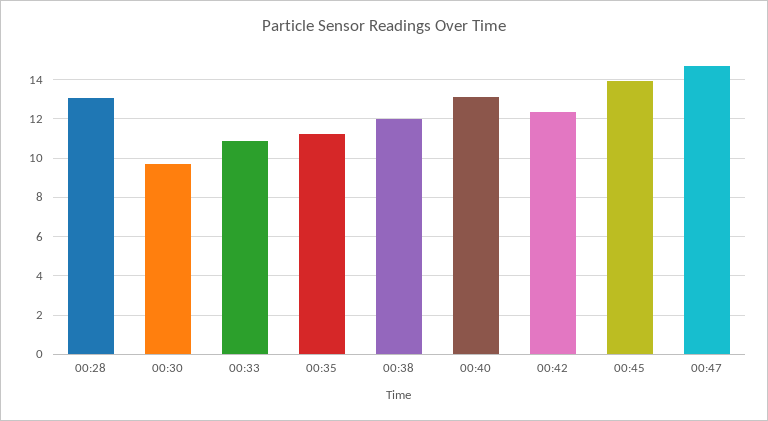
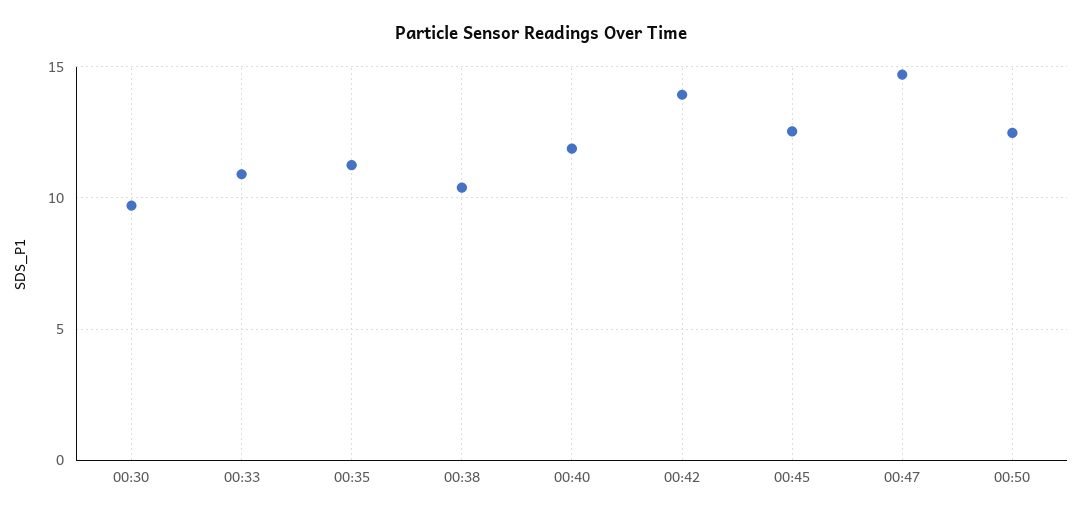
00:28: 13 -> none
00:38: 12 -> 10.5
00:40: 13 -> 12
00:42: 12.5 -> 14
00:45: 14 -> 12.5
00:50: none -> 12.5

